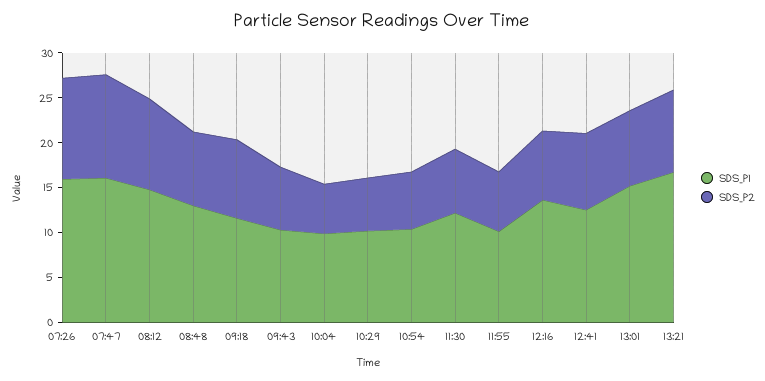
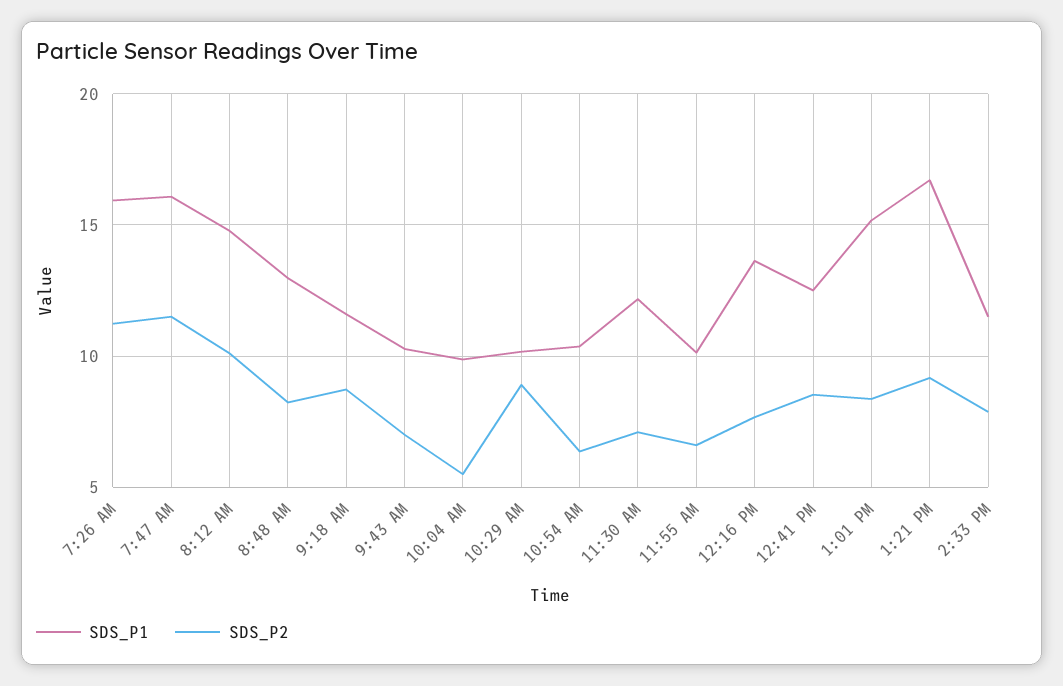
SDS_P2, 10:29: 6 -> 9
SDS_P1, 2:33 PM: none -> 11.5
SDS_P2, 2:33 PM: none -> 8

